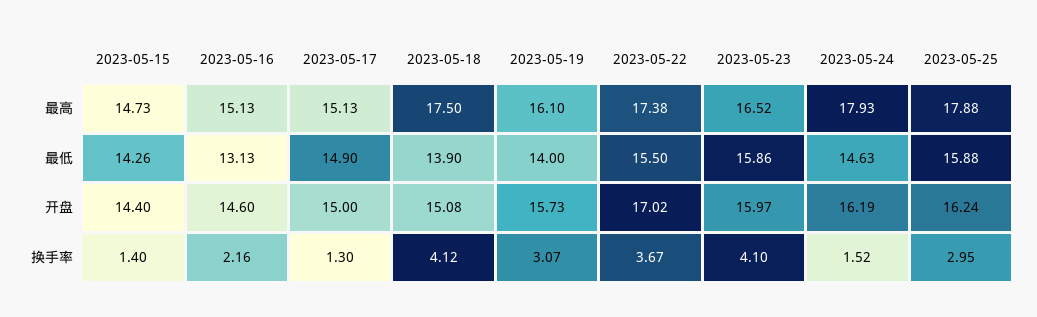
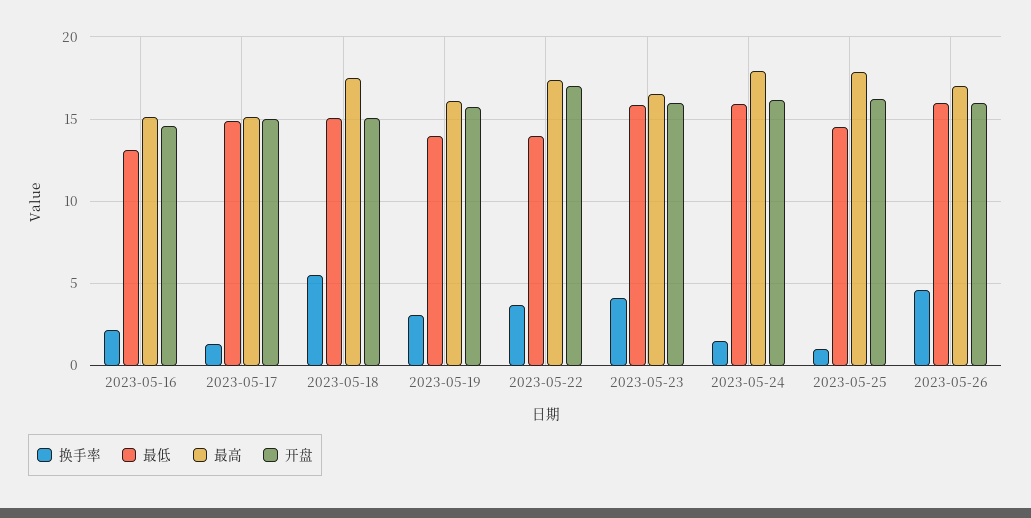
最高, 2023-05-15: 14.73 -> none
最低, 2023-05-15: 14.26 -> none
最低, 2023-05-18: 13.9 -> 15
最低, 2023-05-22: 15.5 -> 14
最低, 2023-05-24: 14.63 -> 16
最低, 2023-05-25: 15.88 -> 14.5
开盘, 2023-05-15: 14.4 -> none
换手率, 2023-05-15: 1.4 -> none
换手率, 2023-05-18: 4.12 -> 5.5
换手率, 2023-05-25: 2.95 -> 1
换手率, 2023-05-26: none -> 4.5
最低, 2023-05-26: none -> 16
最高, 2023-05-26: none -> 17
开盘, 2023-05-26: none -> 16

